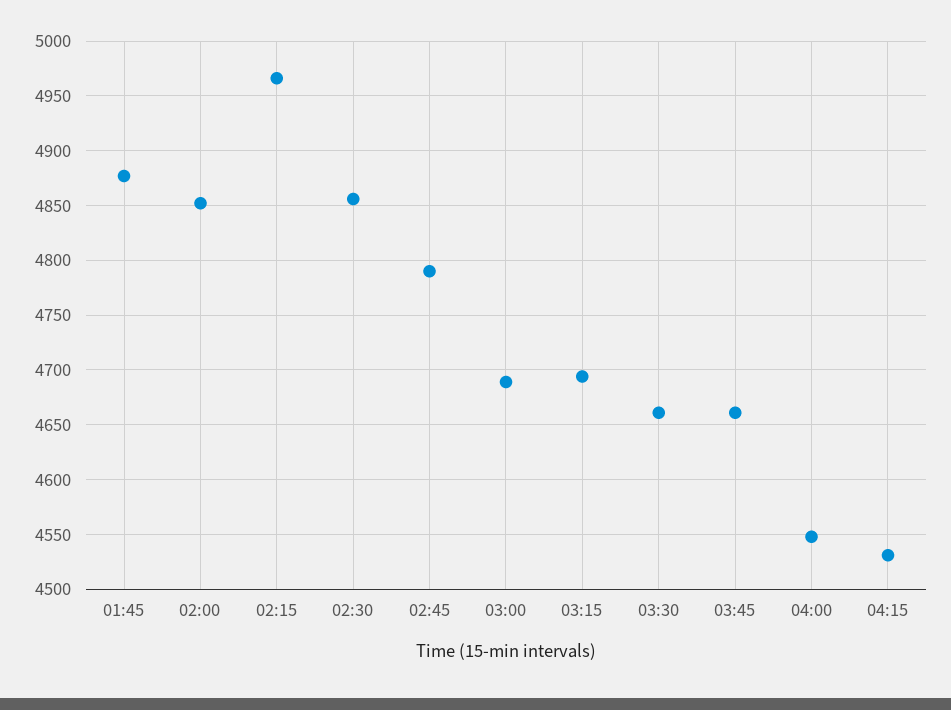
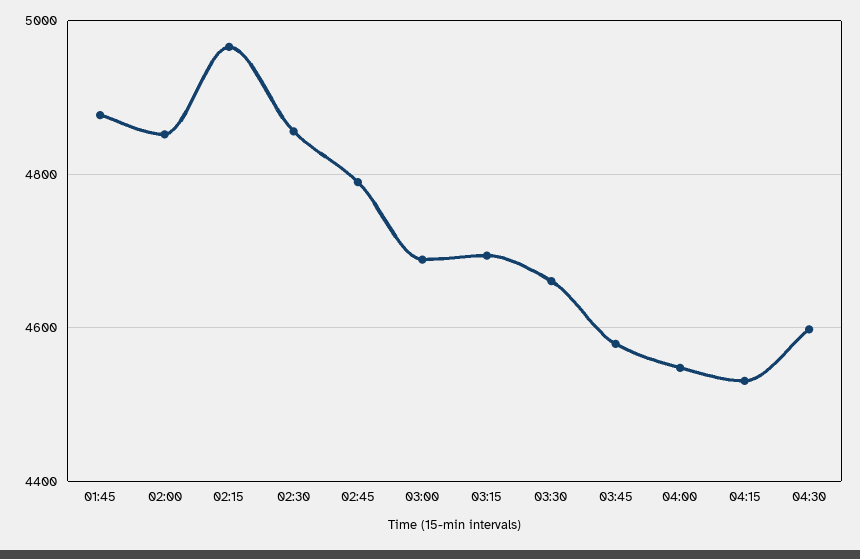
03:45: 4660 -> 4580
04:30: none -> 4600

